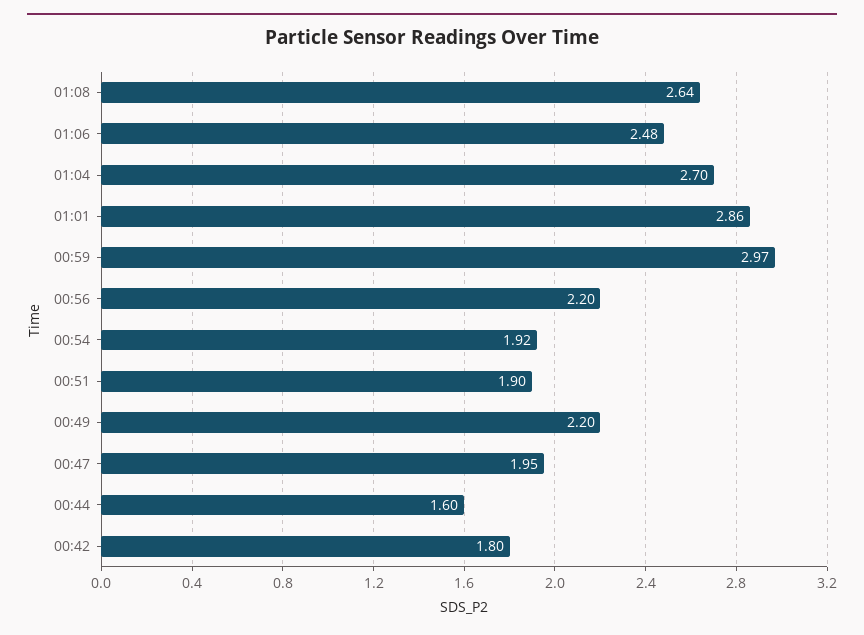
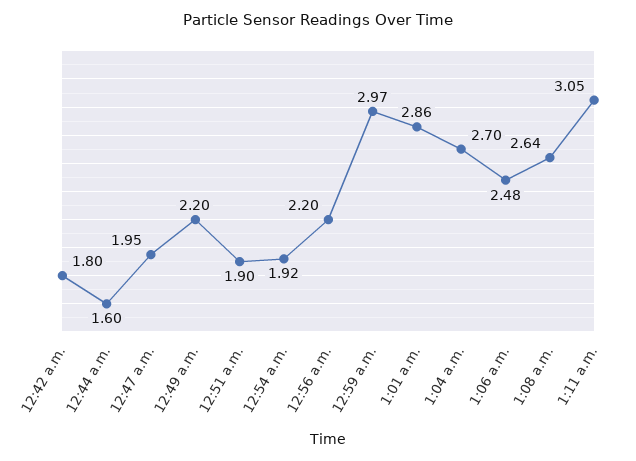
1:11 a.m.: none -> 3.05

